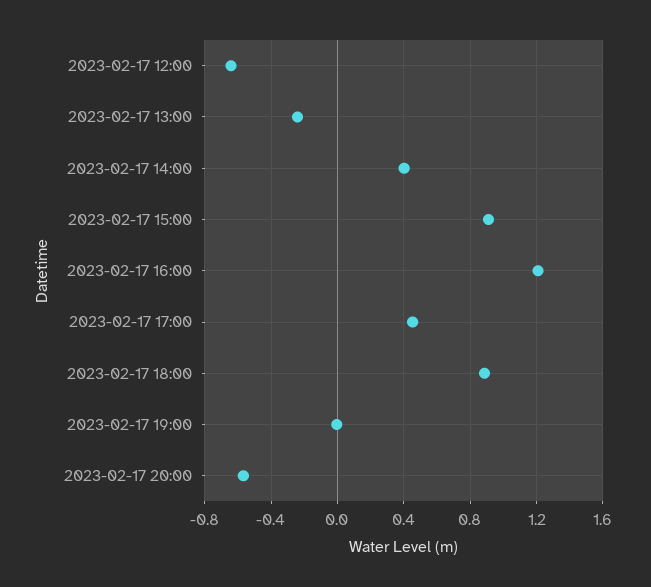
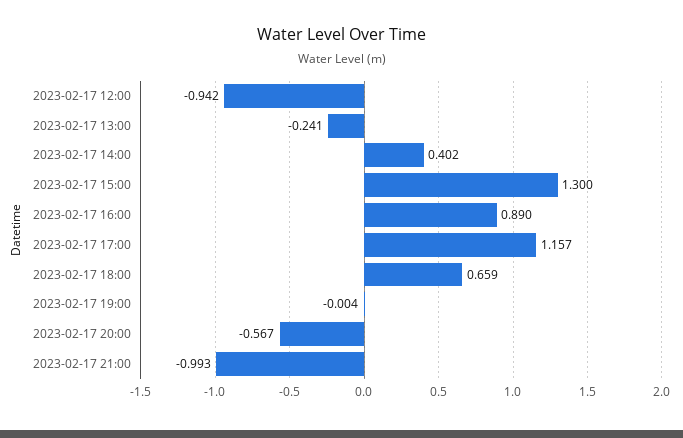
2023-02-17 12:00: -0.65 -> -0.942
2023-02-17 15:00: 0.9 -> 1.3
2023-02-17 16:00: 1.2 -> 0.89
2023-02-17 17:00: 0.45 -> 1.157
2023-02-17 18:00: 0.9 -> 0.659
2023-02-17 21:00: none -> -0.993

